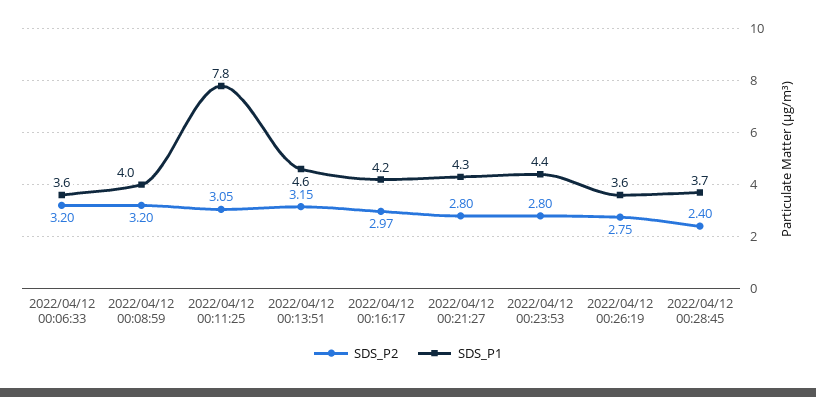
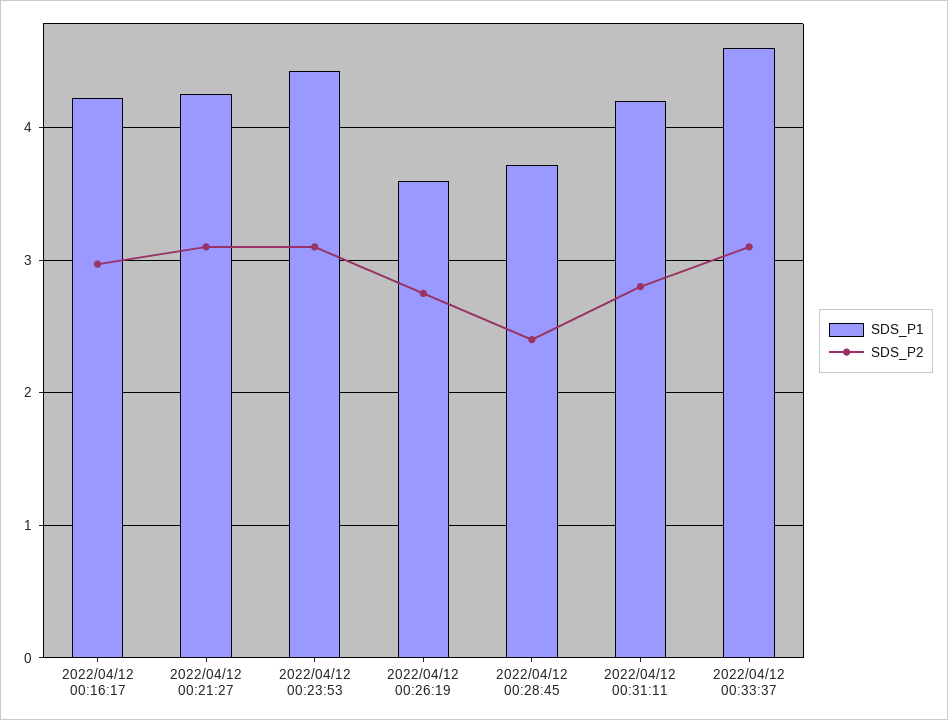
SDS_P2, 2022/04/12 00:06:33: 3.2 -> none
SDS_P1, 2022/04/12 00:06:33: 3.6 -> none
SDS_P2, 2022/04/12 00:08:59: 3.2 -> none
SDS_P1, 2022/04/12 00:08:59: 4 -> none
SDS_P2, 2022/04/12 00:11:25: 3.05 -> none
SDS_P1, 2022/04/12 00:11:25: 7.8 -> none
SDS_P2, 2022/04/12 00:13:51: 3.15 -> none
SDS_P1, 2022/04/12 00:13:51: 4.6 -> none
SDS_P2, 2022/04/12 00:21:27: 2.8 -> 3.1
SDS_P2, 2022/04/12 00:23:53: 2.8 -> 3.1
SDS_P1, 2022/04/12 00:31:11: none -> 4.2
SDS_P2, 2022/04/12 00:31:11: none -> 2.8
SDS_P1, 2022/04/12 00:33:37: none -> 4.6
SDS_P2, 2022/04/12 00:33:37: none -> 3.1

